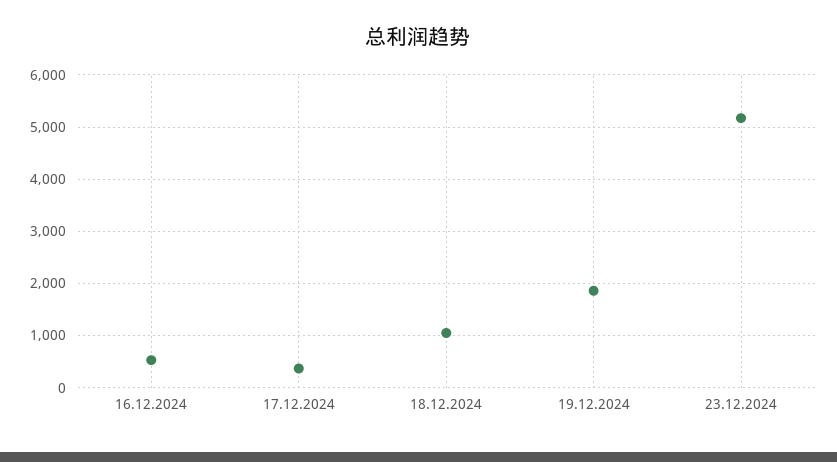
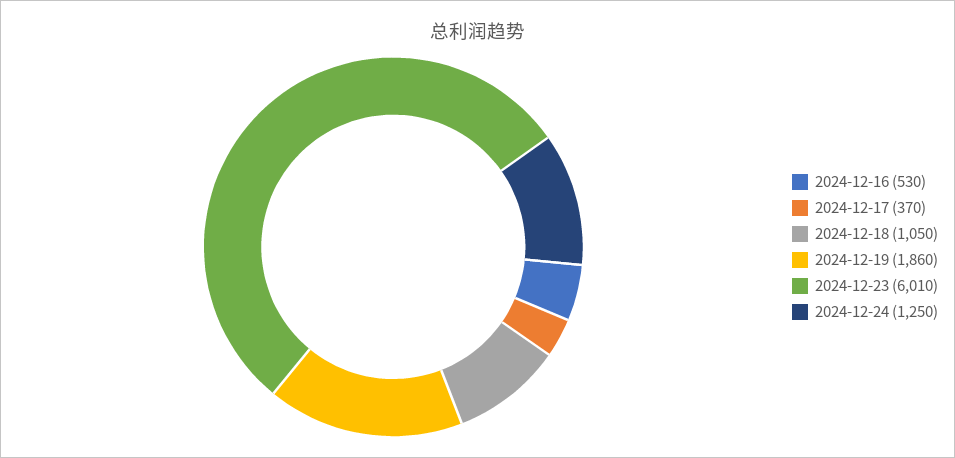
23.12.2024: 5200 -> 6010
2024-12-24: none -> 1250

